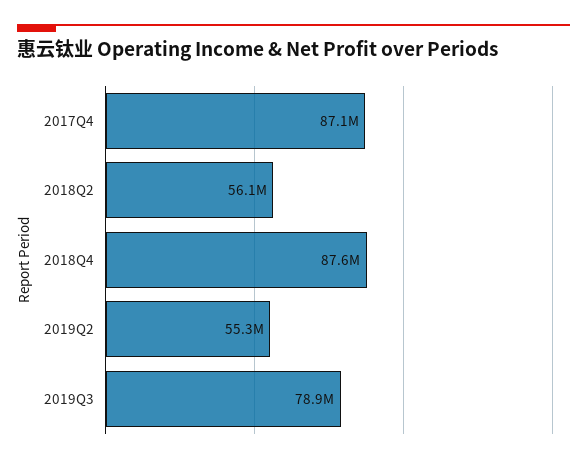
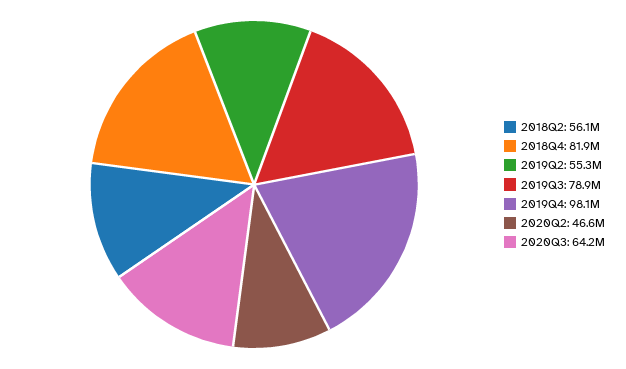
2017Q4: 87100000 -> none
2018Q4: 87600000 -> 81900000
2019Q4: none -> 98100000
2020Q2: none -> 46600000
2020Q3: none -> 64200000

